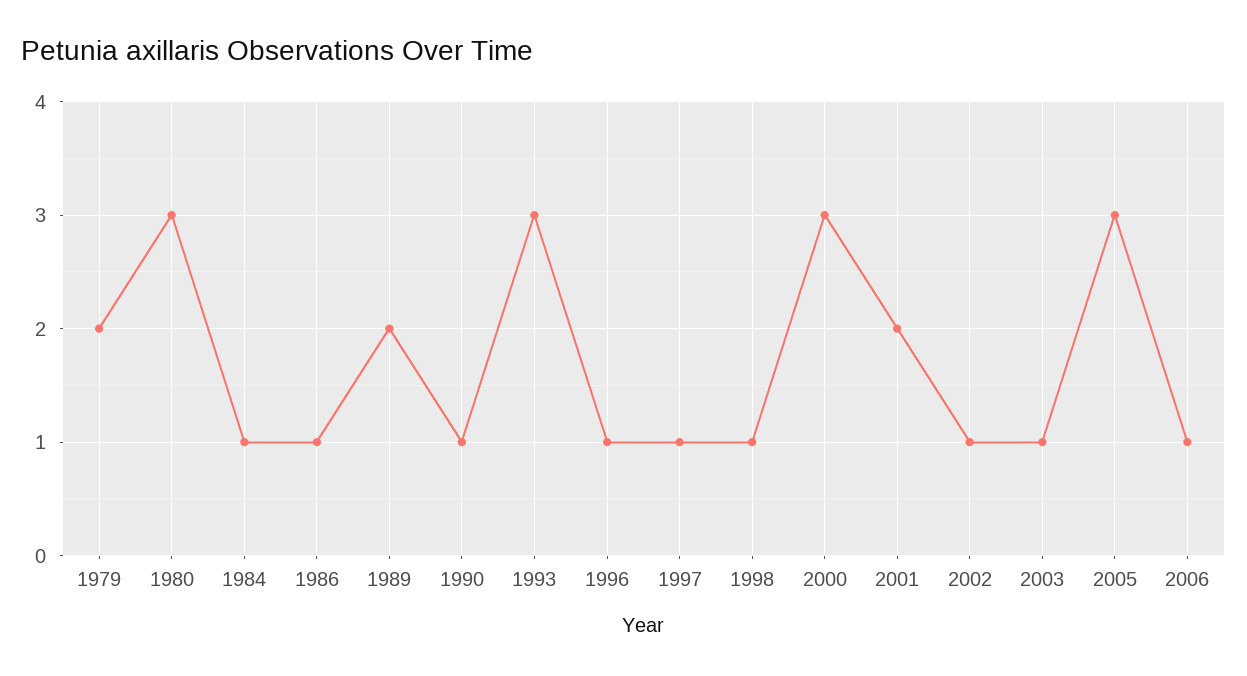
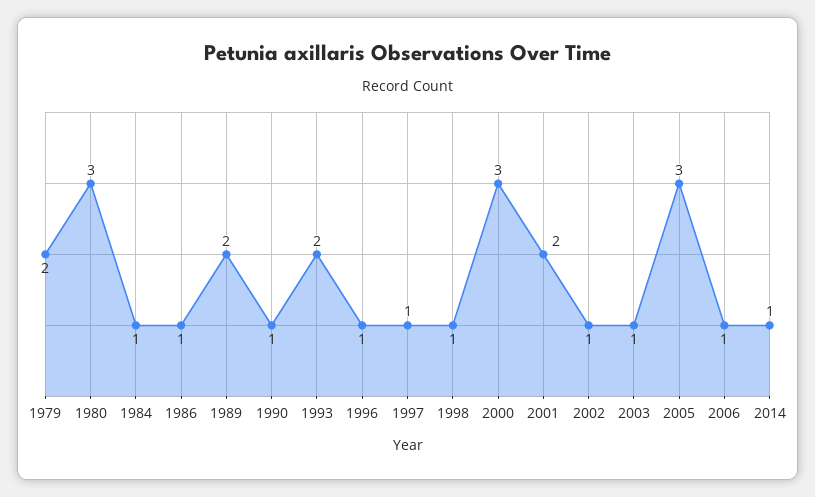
1993: 3 -> 2
2014: none -> 1

